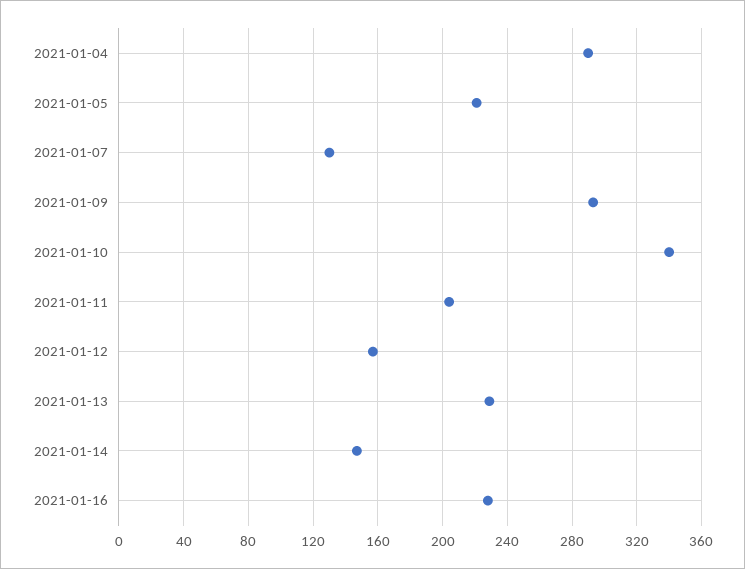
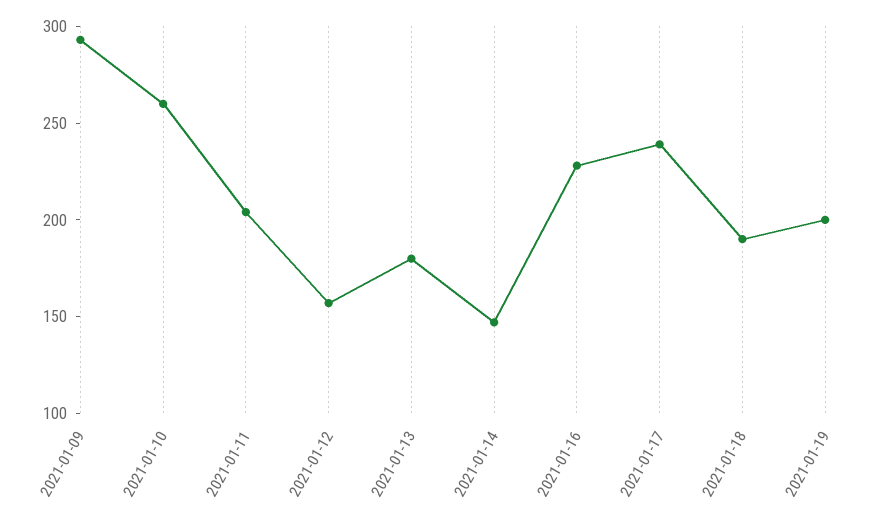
2021-01-04: 290 -> none
2021-01-05: 220 -> none
2021-01-07: 130 -> none
2021-01-10: 340 -> 260
2021-01-13: 230 -> 180
2021-01-17: none -> 240
2021-01-18: none -> 190
2021-01-19: none -> 200

